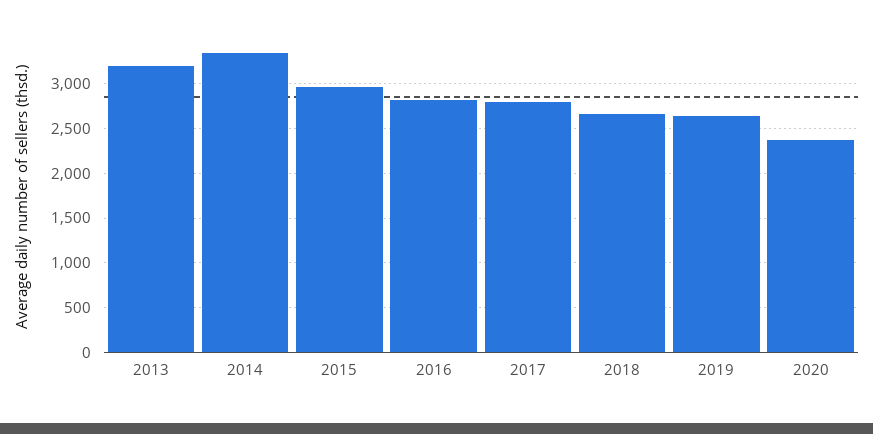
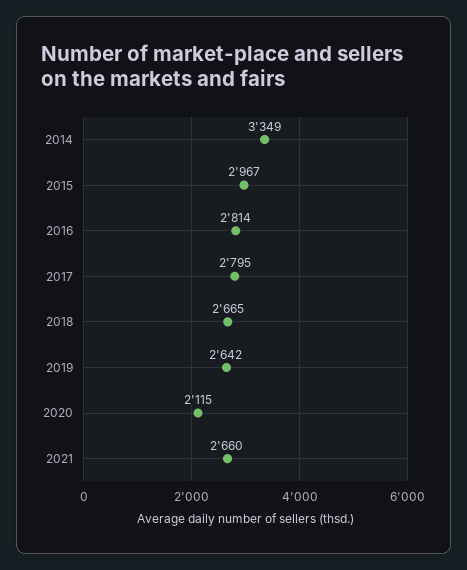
2013: 3200 -> none
2020: 2400 -> 2115
2021: none -> 2660

